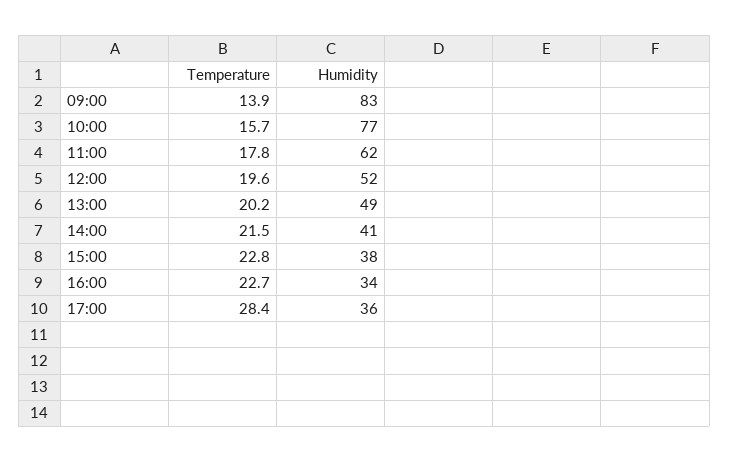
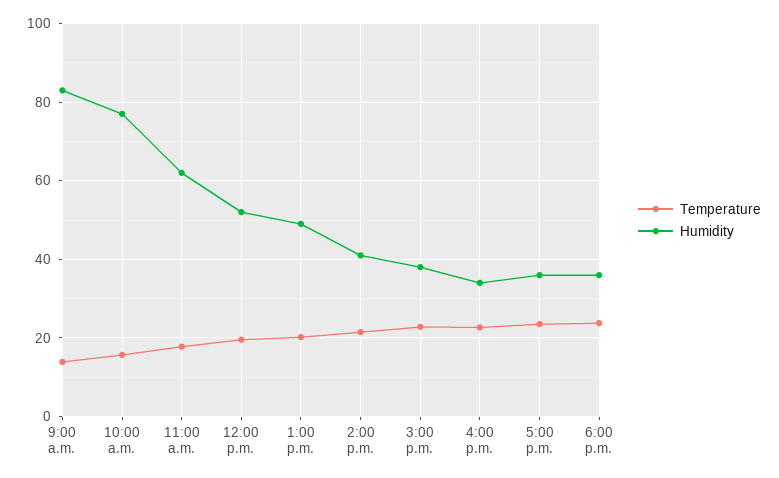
Temperature, 17:00: 28.4 -> 24
Temperature, 6:00 p.m.: none -> 24
Humidity, 6:00 p.m.: none -> 36

